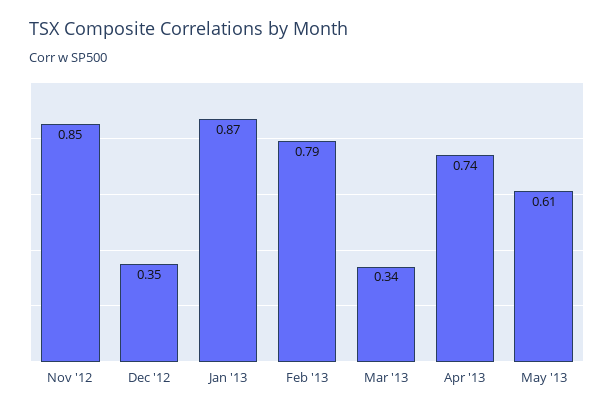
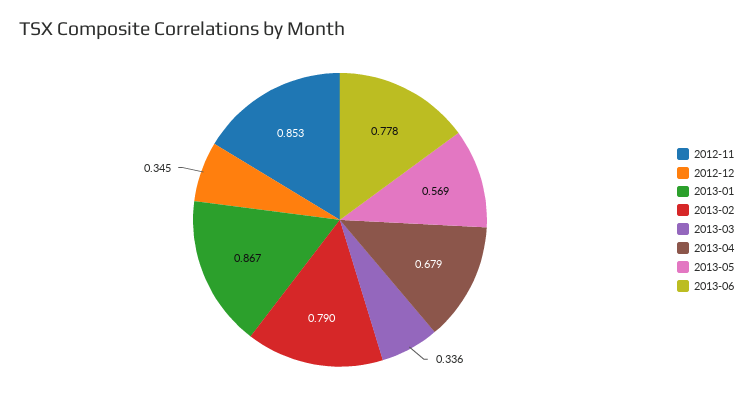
Apr '13: 0.74 -> 0.679
May '13: 0.61 -> 0.569
2013-06: none -> 0.778

